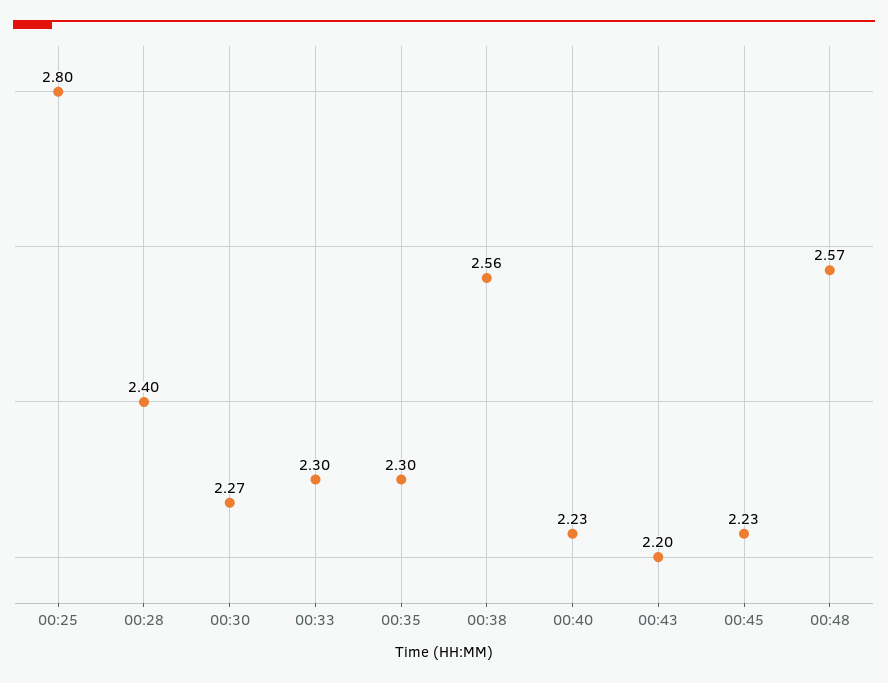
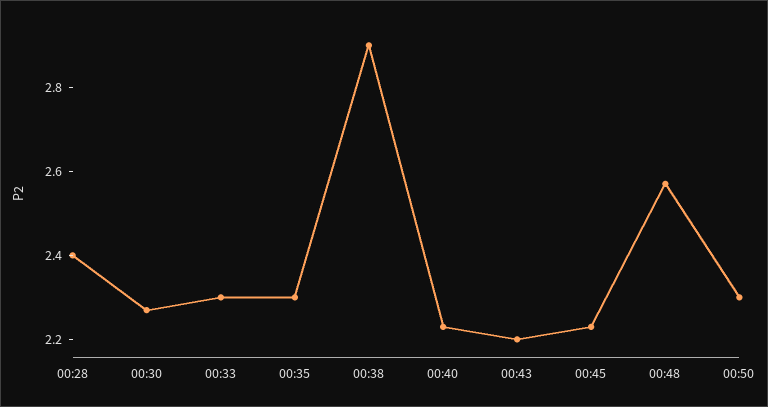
00:25: 2.8 -> none
00:38: 2.56 -> 2.9
00:50: none -> 2.3

